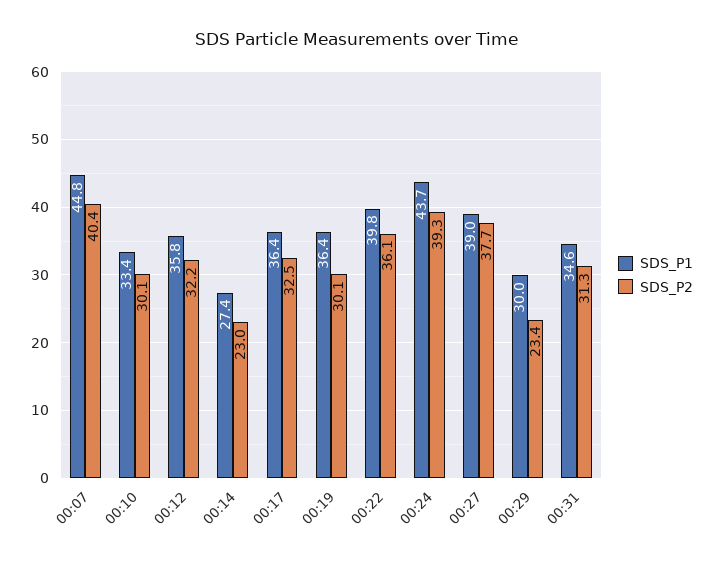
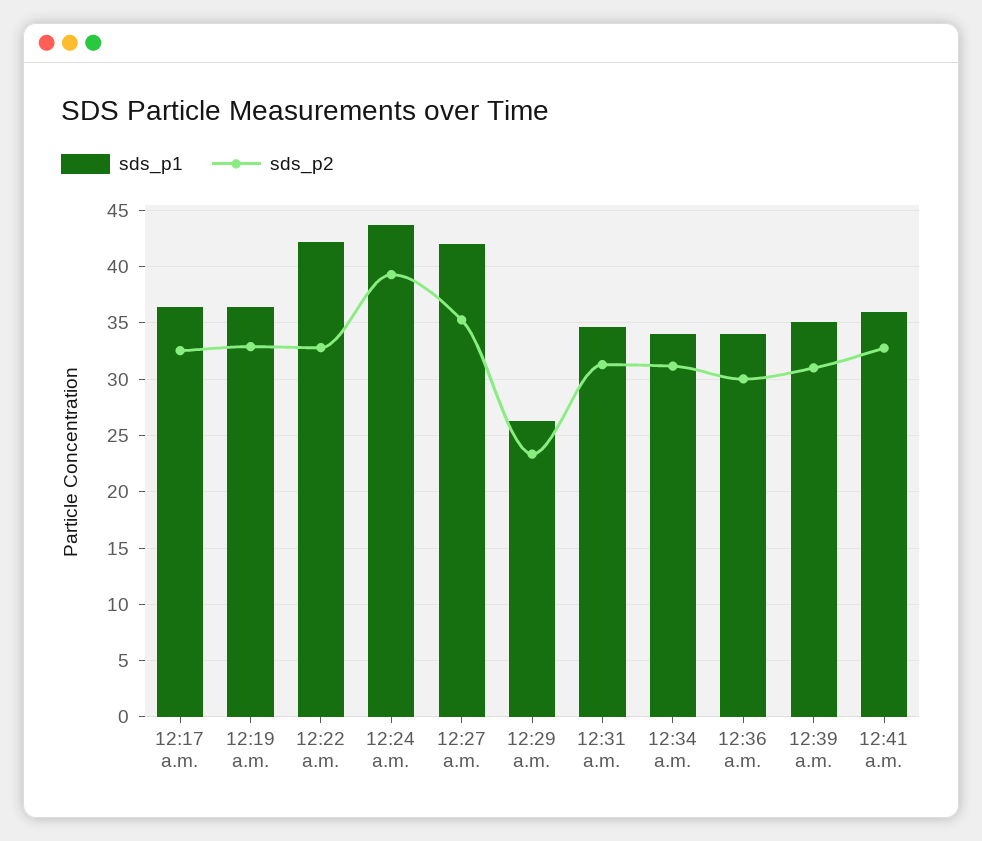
SDS_P1, 00:07: 44.8 -> none
SDS_P2, 00:07: 40.4 -> none
SDS_P1, 00:10: 33.4 -> none
SDS_P2, 00:10: 30.1 -> none
SDS_P1, 00:12: 35.8 -> none
SDS_P2, 00:12: 32.2 -> none
SDS_P1, 00:14: 27.4 -> none
SDS_P2, 00:14: 23 -> none
SDS_P2, 00:19: 30.1 -> 33
SDS_P1, 00:22: 39.8 -> 42
SDS_P2, 00:22: 36.1 -> 33
SDS_P1, 00:27: 39 -> 42
SDS_P2, 00:27: 37.7 -> 35
SDS_P1, 00:29: 30 -> 26
SDS_P1, 12:34 a.m.: none -> 34
SDS_P2, 12:34 a.m.: none -> 31
SDS_P1, 12:36 a.m.: none -> 34
SDS_P2, 12:36 a.m.: none -> 30
SDS_P1, 12:39 a.m.: none -> 35
SDS_P2, 12:39 a.m.: none -> 31
SDS_P1, 12:41 a.m.: none -> 36
SDS_P2, 12:41 a.m.: none -> 33

